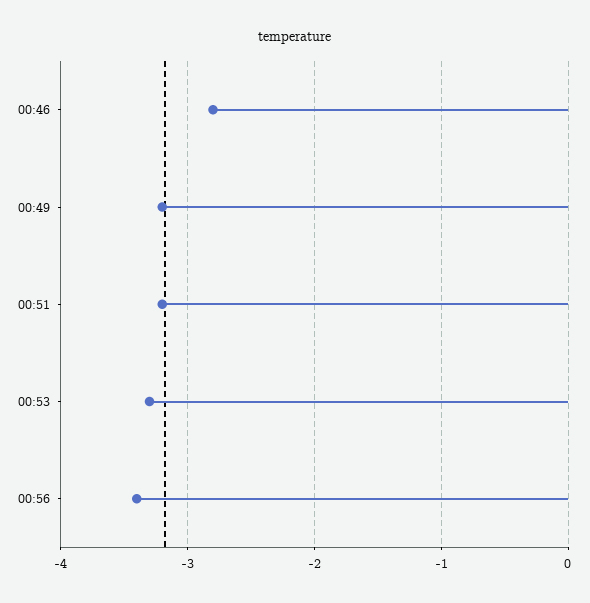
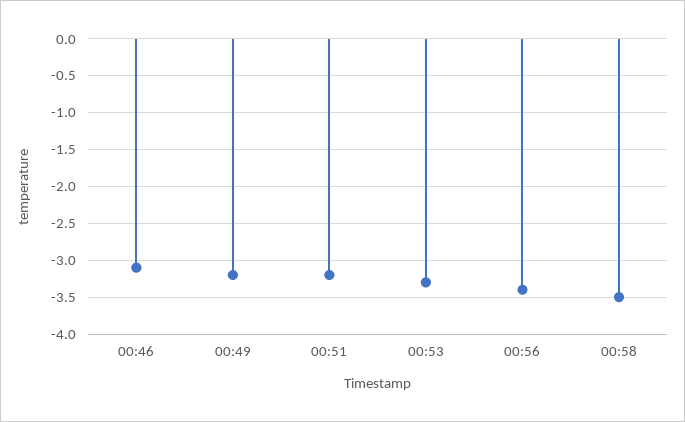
00:46: -2.8 -> -3.1
00:58: none -> -3.5

